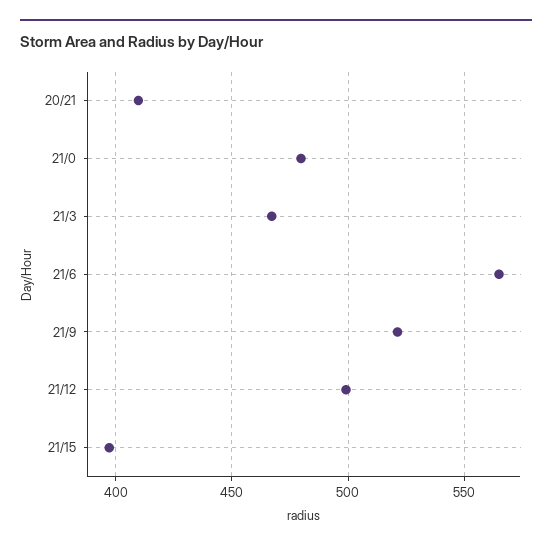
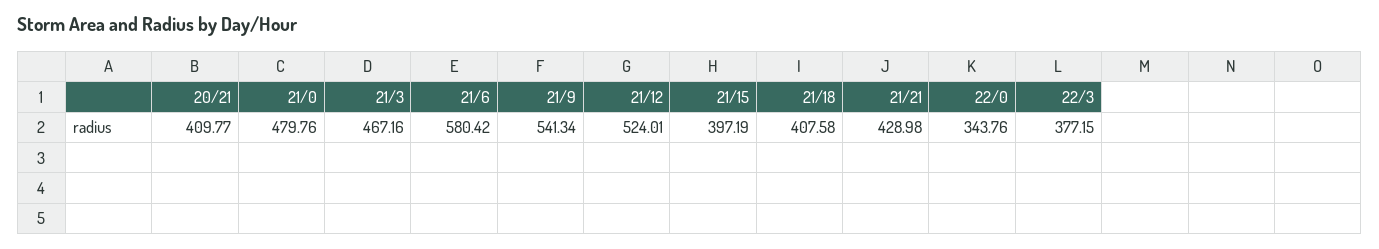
21/6: 565 -> 580.42
21/9: 520 -> 541.34
21/12: 500 -> 524.01
21/18: none -> 407.58
21/21: none -> 428.98
22/0: none -> 343.76
22/3: none -> 377.15

